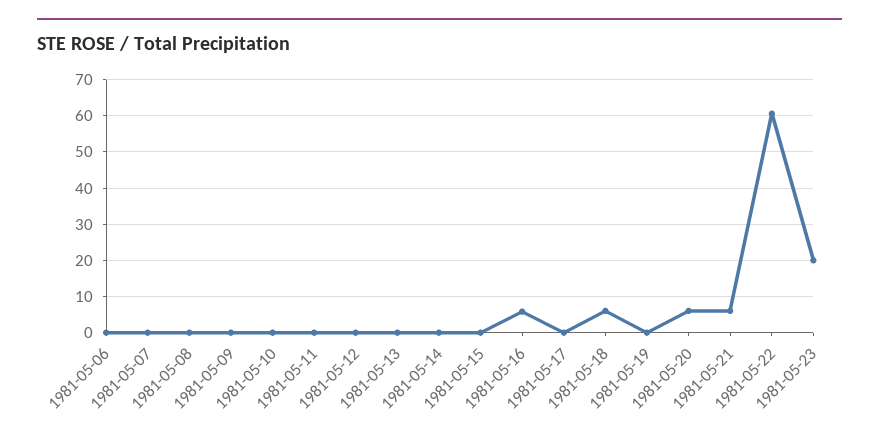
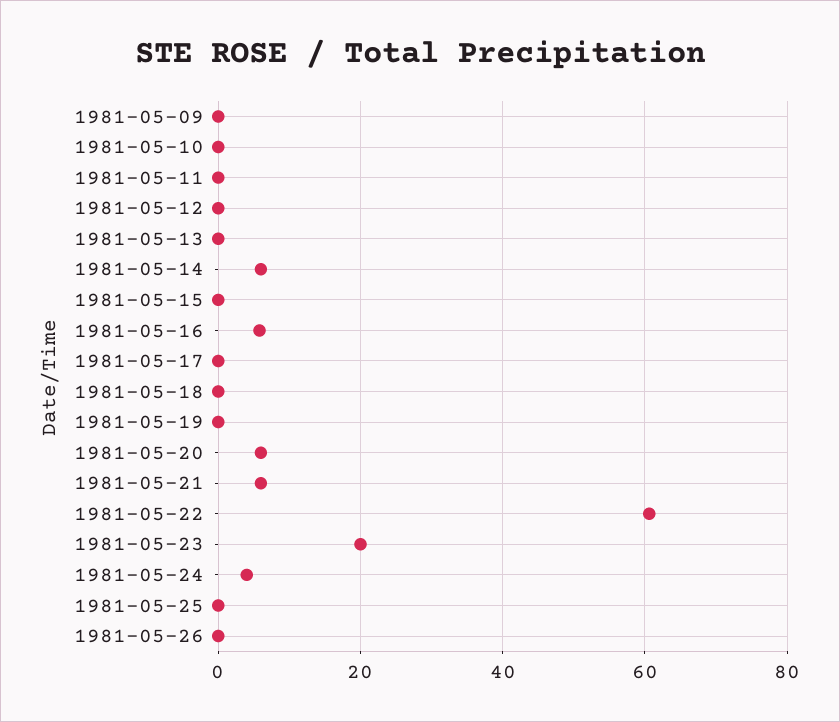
1981-05-06: 0 -> none
1981-05-07: 0 -> none
1981-05-08: 0 -> none
1981-05-14: 0 -> 6
1981-05-18: 6 -> 0
1981-05-24: none -> 4
1981-05-25: none -> 0
1981-05-26: none -> 0

